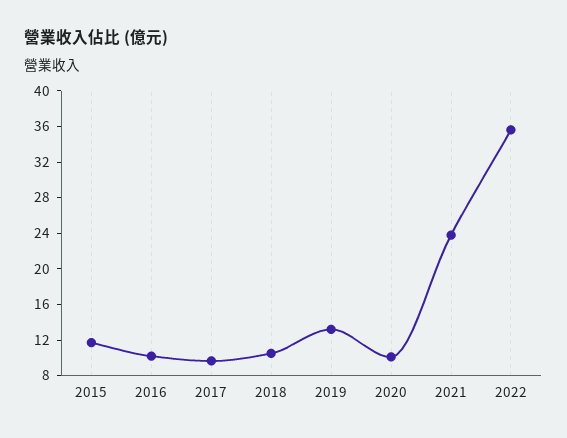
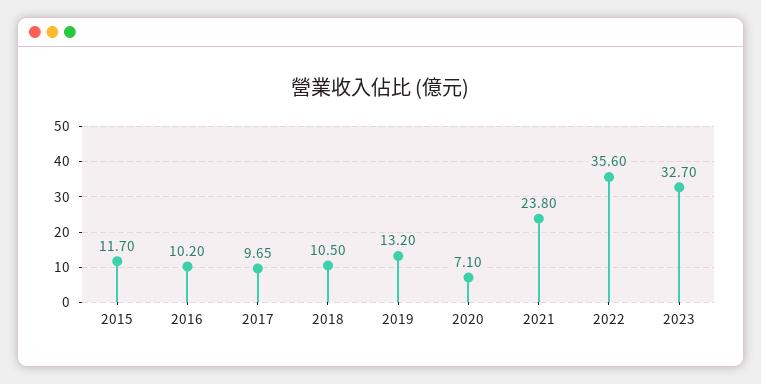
2020: 10 -> 7.1
2023: none -> 32.7

